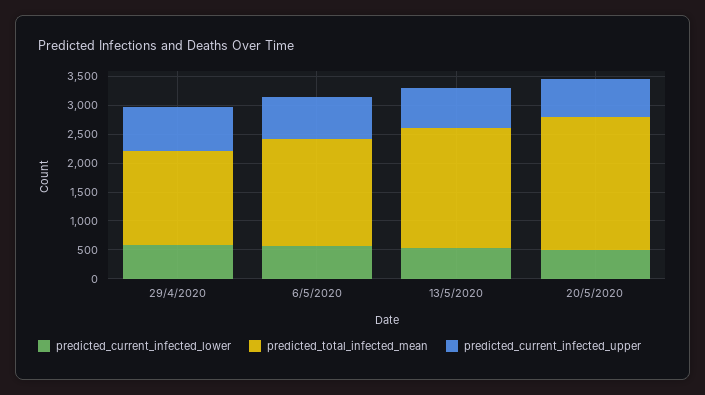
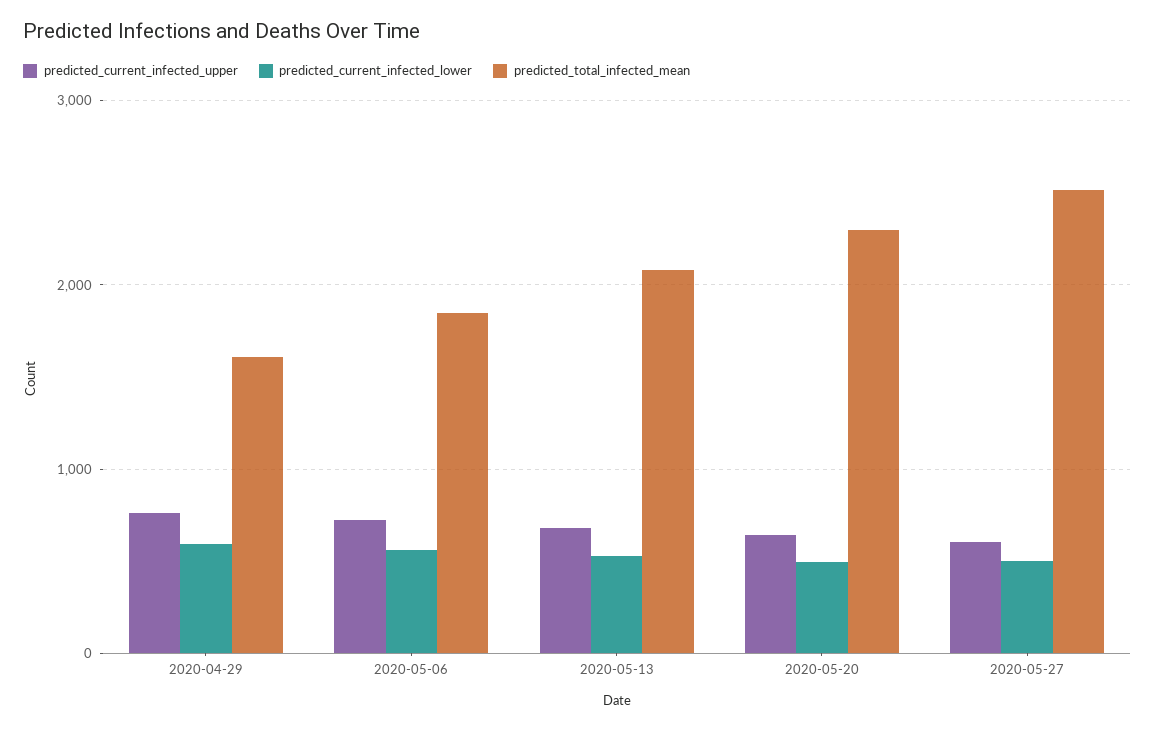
predicted_current_infected_upper, 2020-05-27: none -> 600
predicted_current_infected_lower, 2020-05-27: none -> 500
predicted_total_infected_mean, 2020-05-27: none -> 2500

